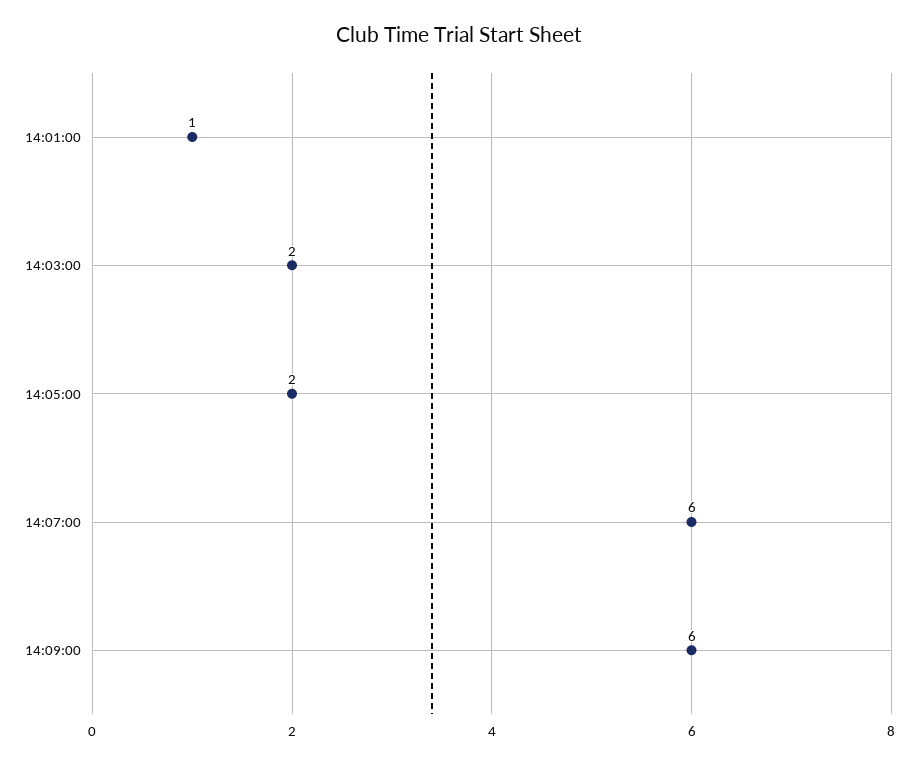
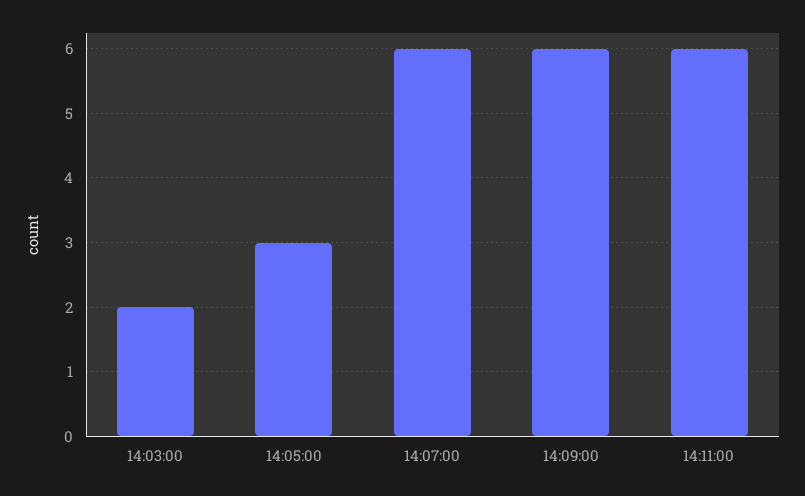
14:01:00: 1 -> none
14:05:00: 2 -> 3
14:11:00: none -> 6

